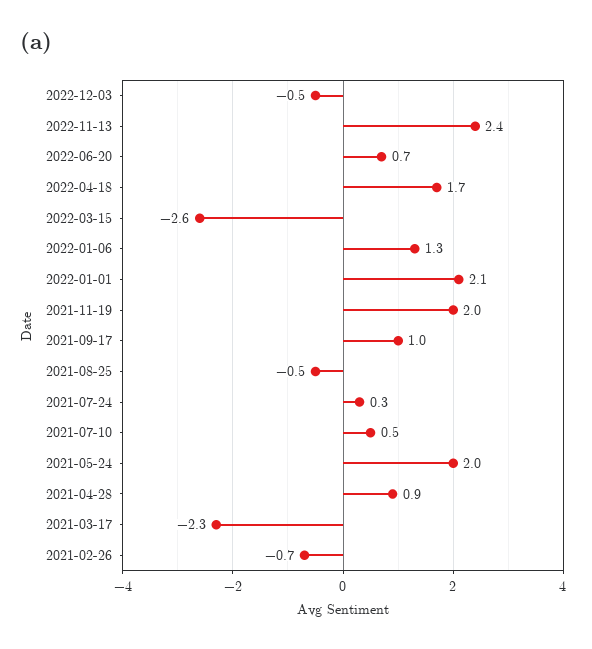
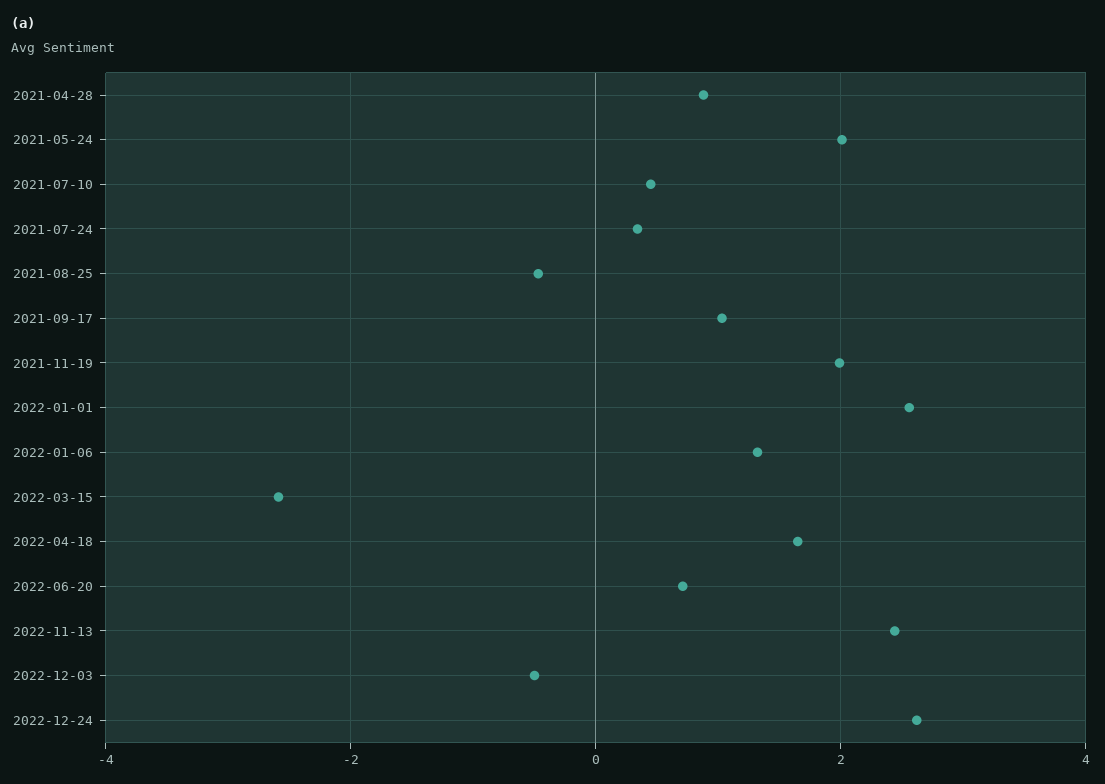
2022-01-01: 2.1 -> 2.6
2021-03-17: -2.3 -> none
2021-02-26: -0.7 -> none
2022-12-24: none -> 2.6

